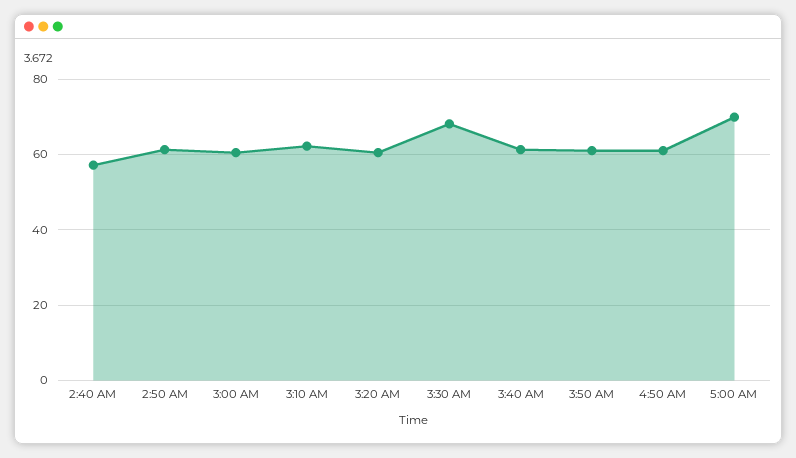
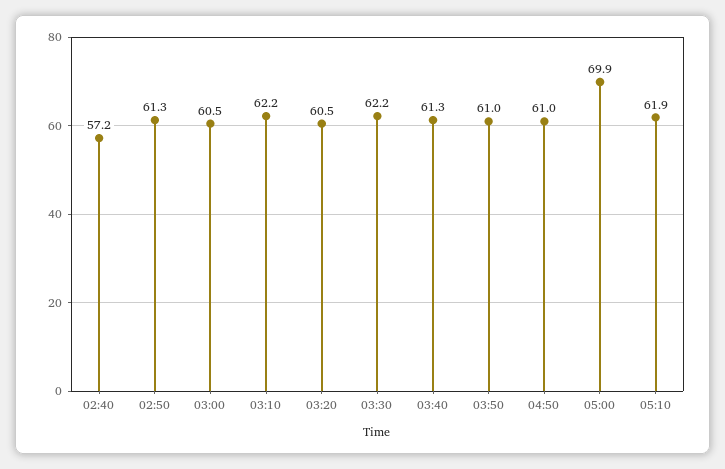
3:30 AM: 68 -> 62.2
05:10: none -> 61.9

